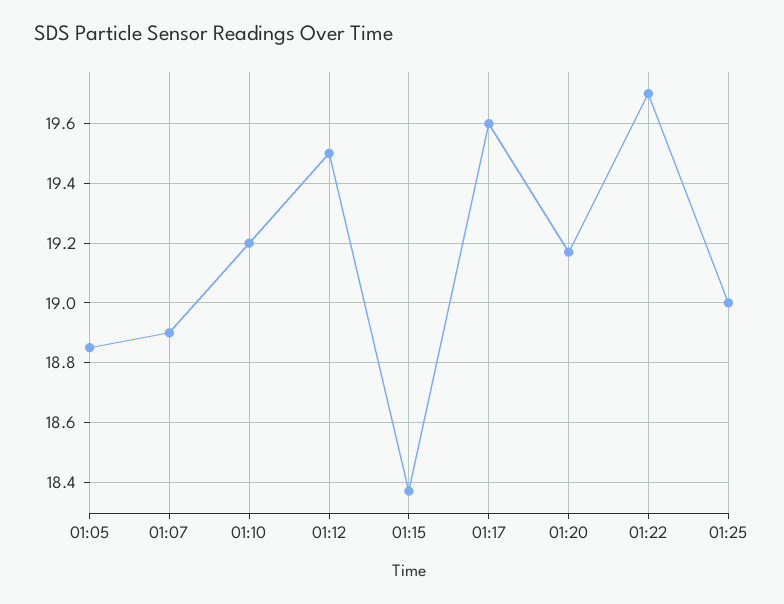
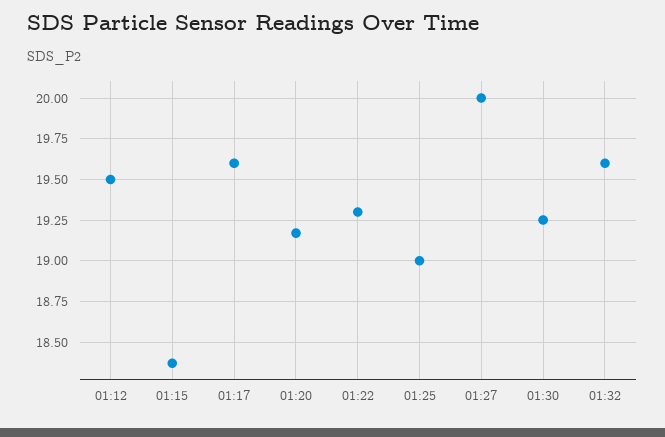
01:05: 18.85 -> none
01:07: 18.9 -> none
01:10: 19.2 -> none
01:22: 19.7 -> 19.3
01:27: none -> 20
01:30: none -> 19.25
01:32: none -> 19.6

